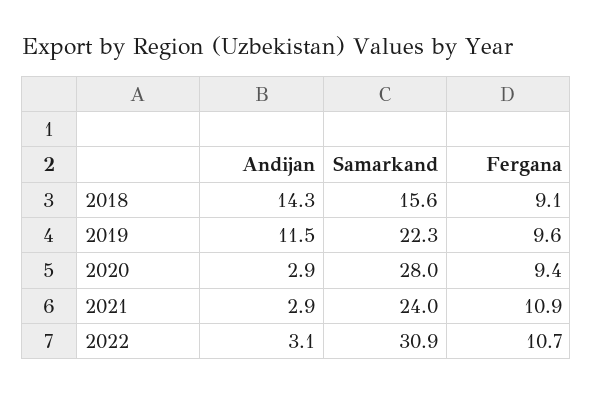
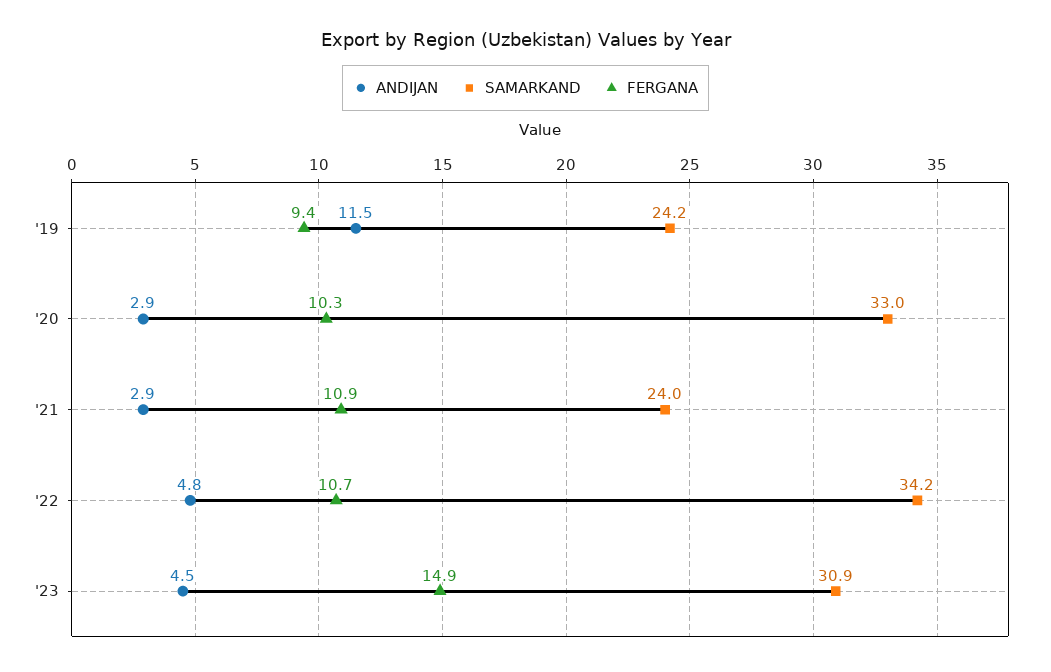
Andijan, 2018: 14.3 -> none
Samarkand, 2018: 15.6 -> none
Fergana, 2018: 9.1 -> none
Samarkand, 2019: 22.3 -> 24.2
Fergana, 2019: 9.6 -> 9.4
Samarkand, 2020: 28 -> 33
Fergana, 2020: 9.4 -> 10.3
Andijan, 2022: 3.1 -> 4.8
Samarkand, 2022: 30.9 -> 34.2
Andijan, '23: none -> 4.5
Samarkand, '23: none -> 30.9
Fergana, '23: none -> 14.9

